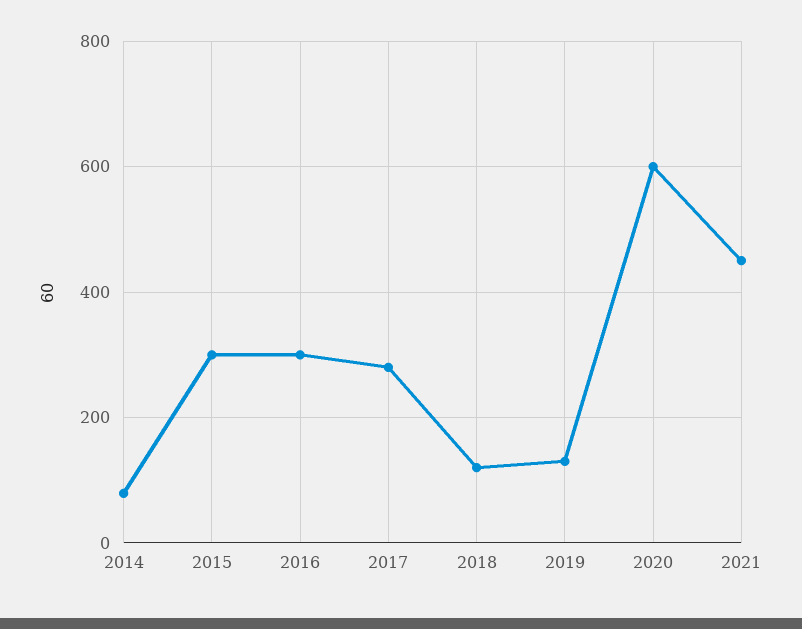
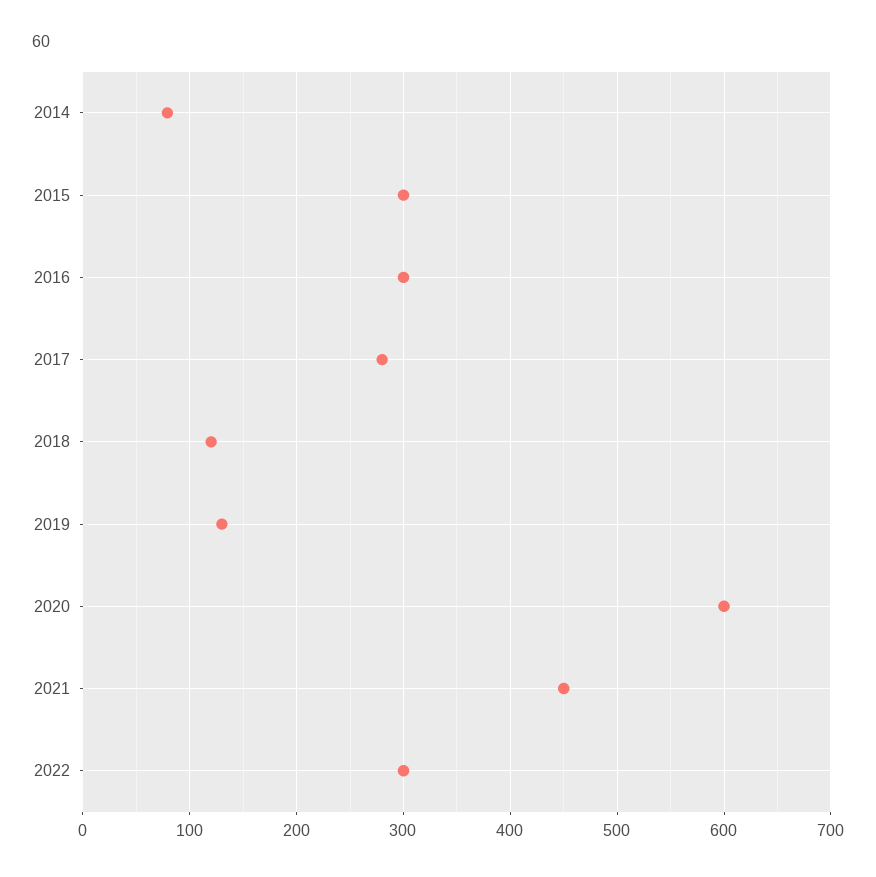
2022: none -> 300

